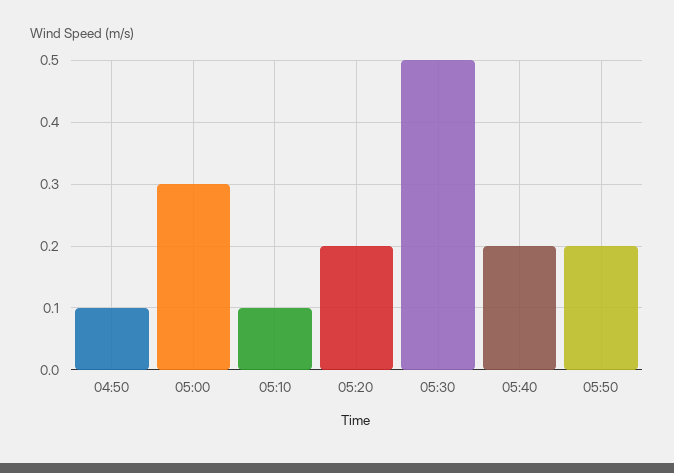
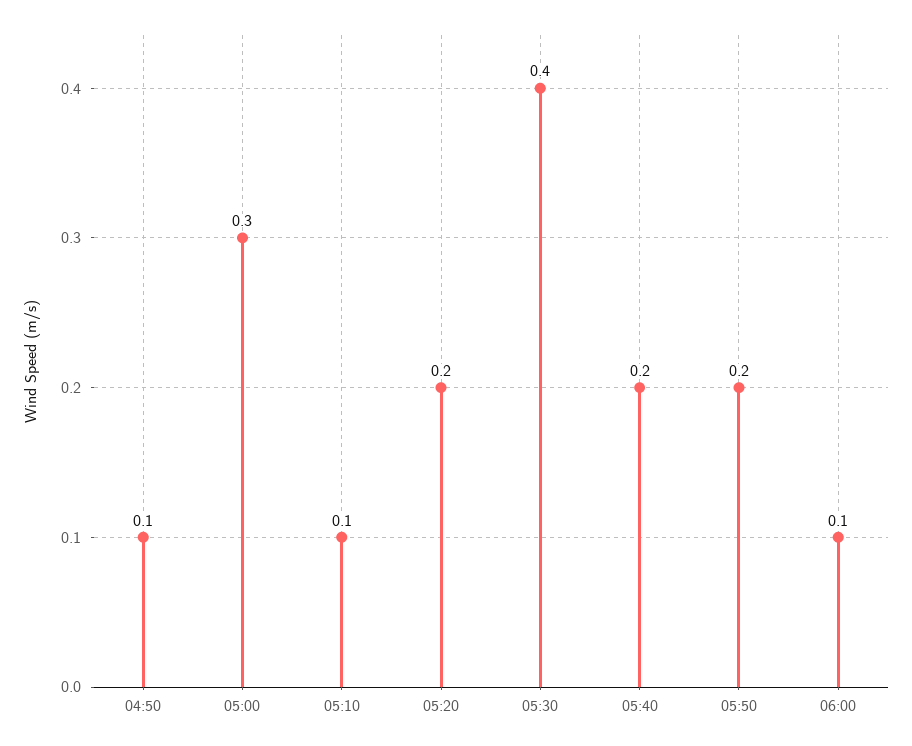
05:30: 0.5 -> 0.4
06:00: none -> 0.1

